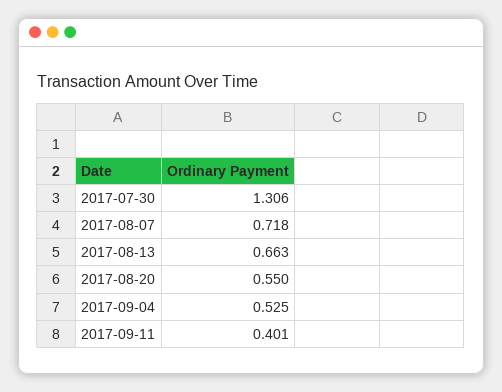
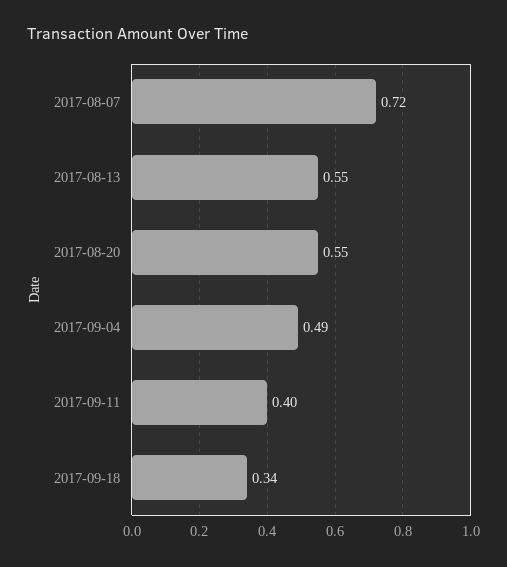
2017-07-30: 1.306 -> none
2017-08-13: 0.663 -> 0.55
2017-09-04: 0.525 -> 0.49
2017-09-18: none -> 0.34

